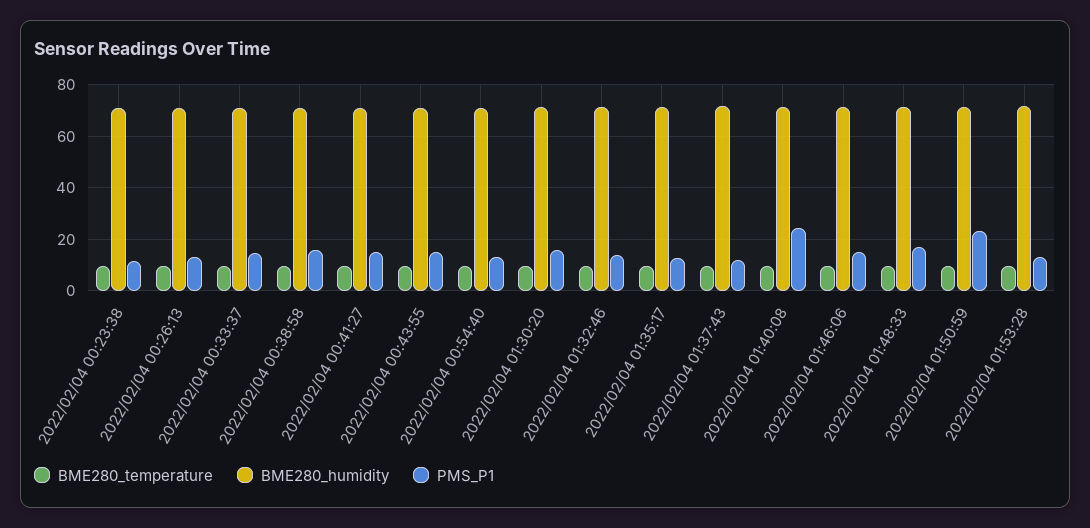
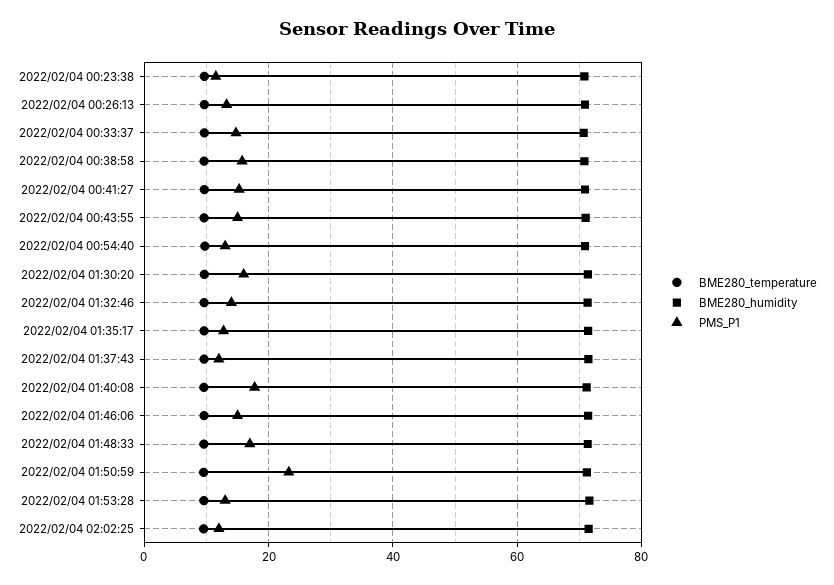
PMS_P1, 2022/02/04 01:40:08: 25 -> 18
BME280_temperature, 2022/02/04 02:02:25: none -> 10
BME280_humidity, 2022/02/04 02:02:25: none -> 72
PMS_P1, 2022/02/04 02:02:25: none -> 12

